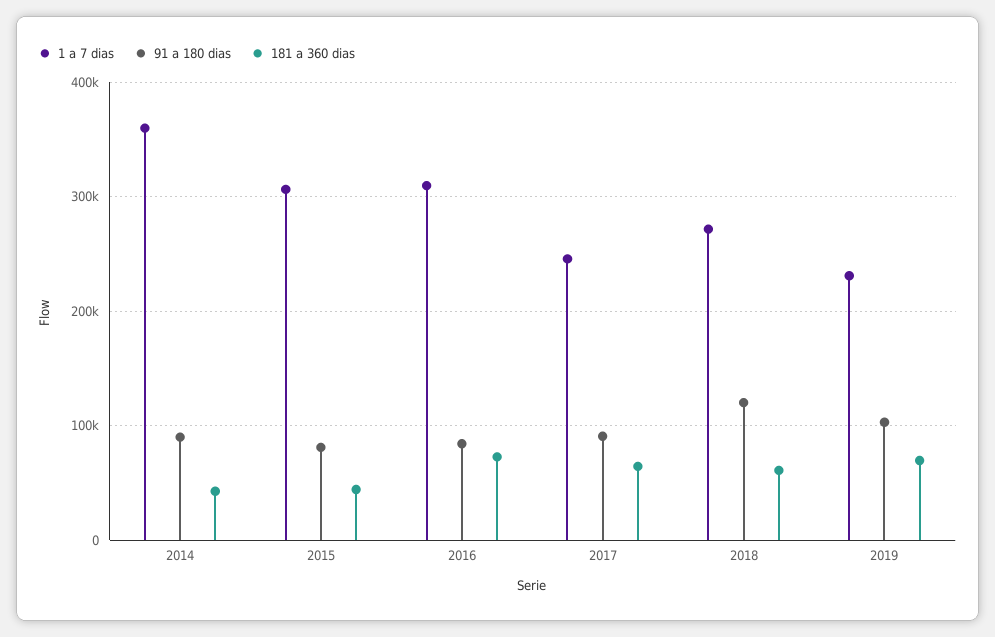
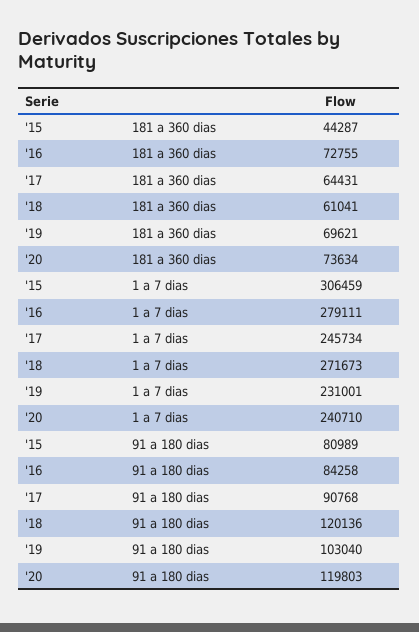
1 a 7 dias, 2014: 360000 -> none
91 a 180 dias, 2014: 90000 -> none
181 a 360 dias, 2014: 40000 -> none
1 a 7 dias, 2016: 310000 -> 279111
181 a 360 dias, '20: none -> 73634
1 a 7 dias, '20: none -> 240710
91 a 180 dias, '20: none -> 119803

